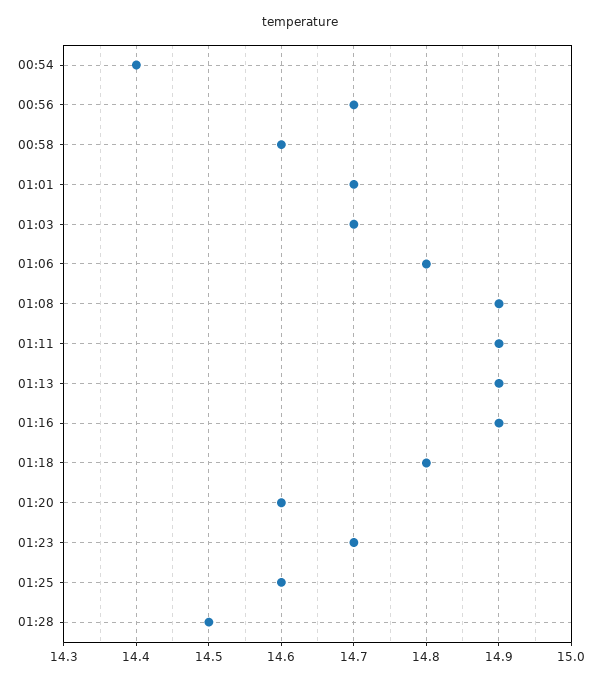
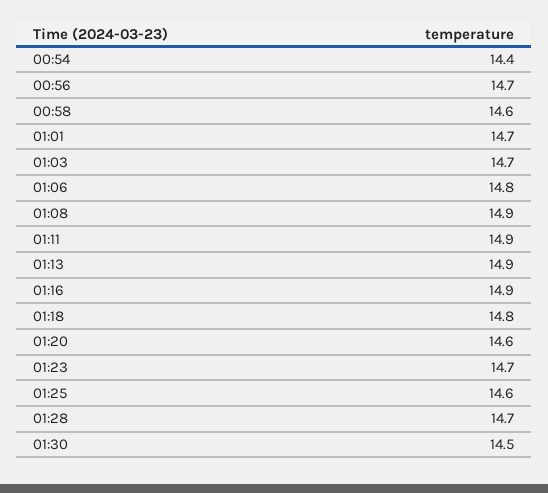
01:28: 14.5 -> 14.7
01:30: none -> 14.5

